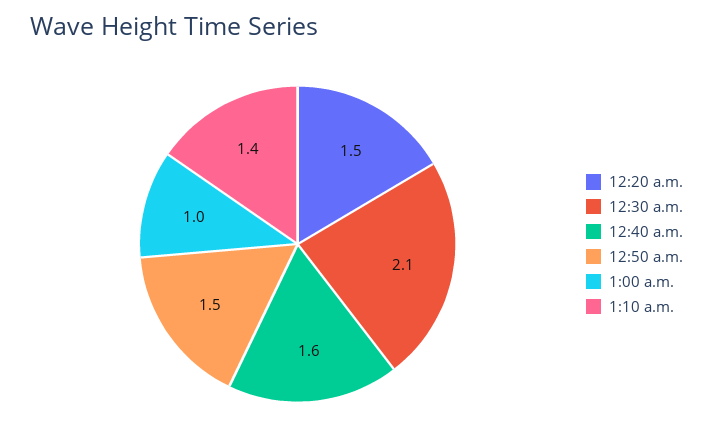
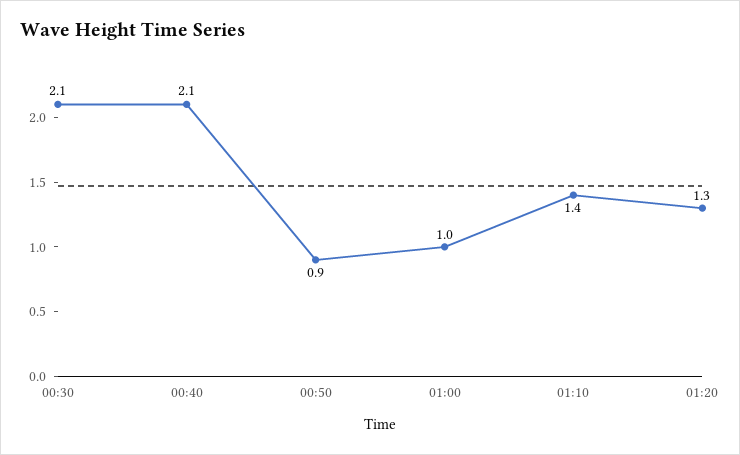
12:20 a.m.: 1.5 -> none
12:40 a.m.: 1.6 -> 2.1
12:50 a.m.: 1.5 -> 0.9
01:20: none -> 1.3

